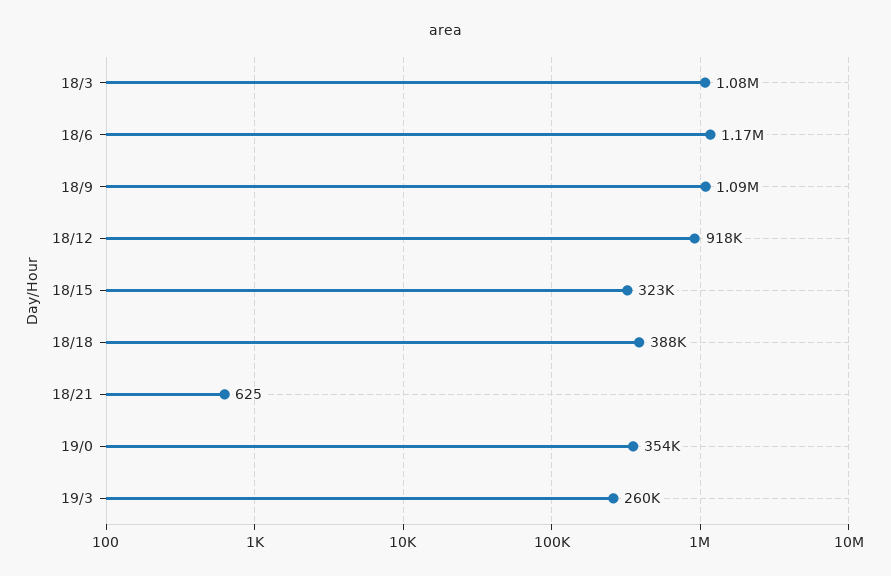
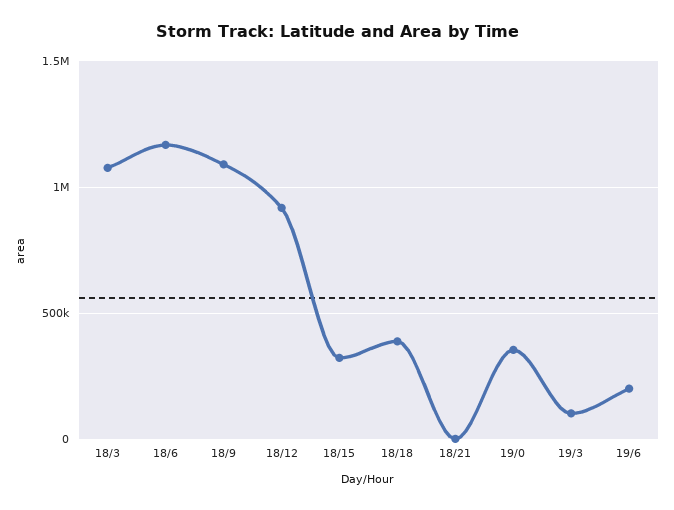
19/3: 260000 -> 100000
19/6: none -> 200000

